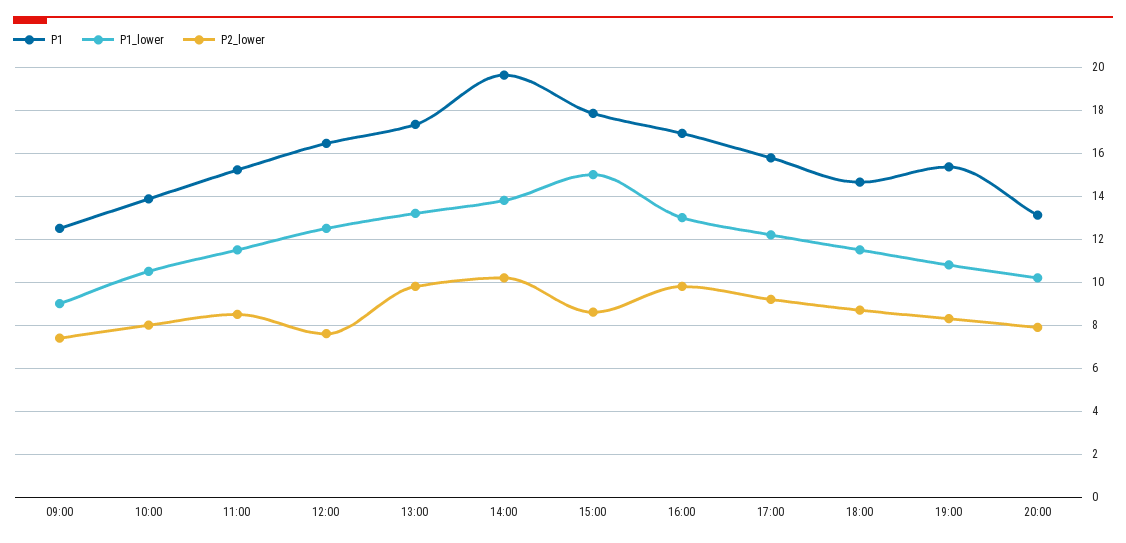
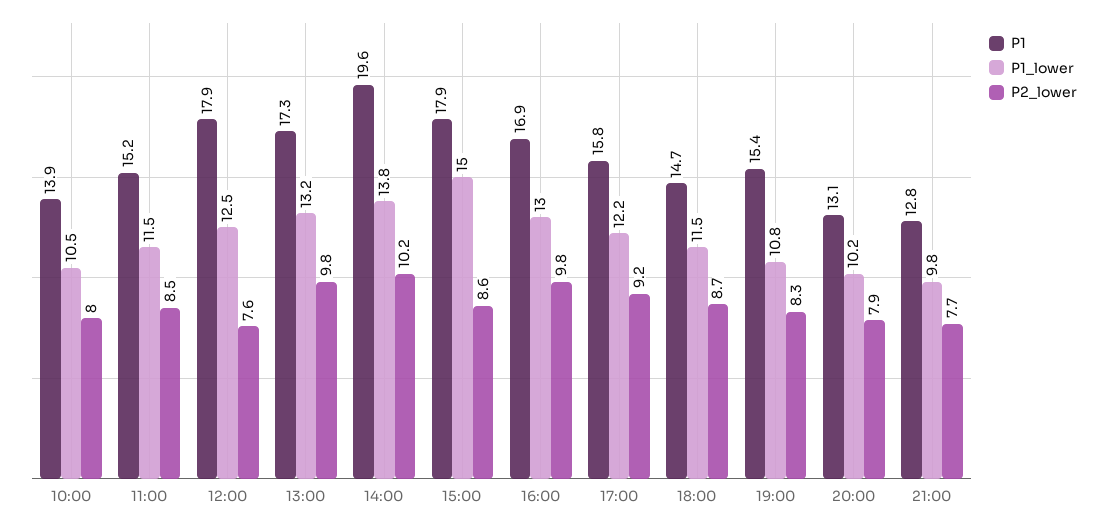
P1, 09:00: 12.5 -> none
P1_lower, 09:00: 9 -> none
P2_lower, 09:00: 7.5 -> none
P1, 12:00: 16.5 -> 17.9
P1, 21:00: none -> 12.8
P1_lower, 21:00: none -> 9.8
P2_lower, 21:00: none -> 7.7

